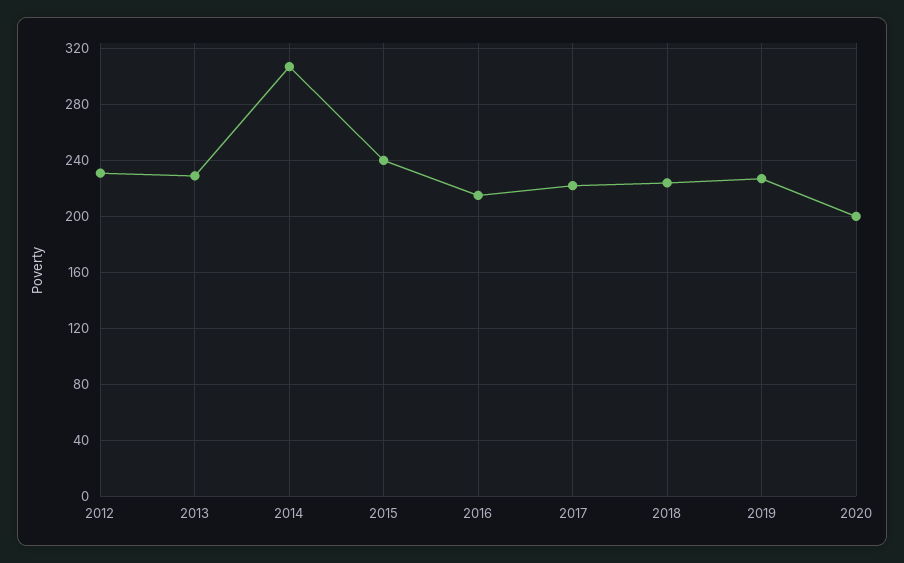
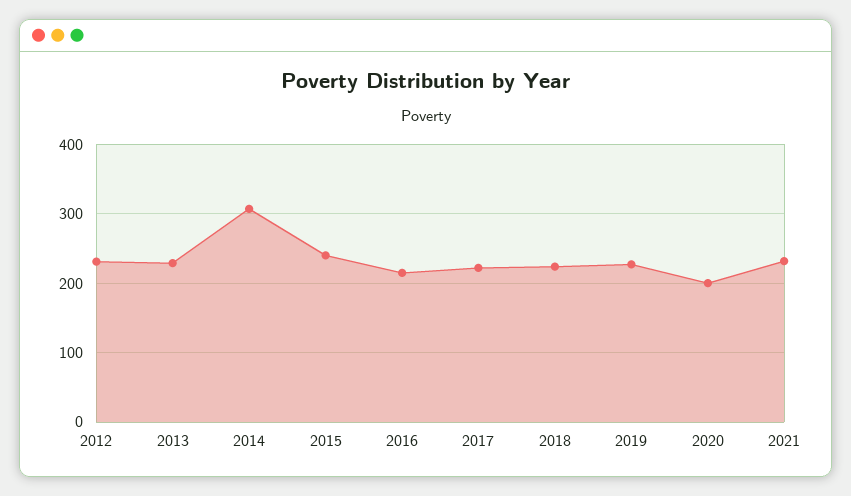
2021: none -> 230

